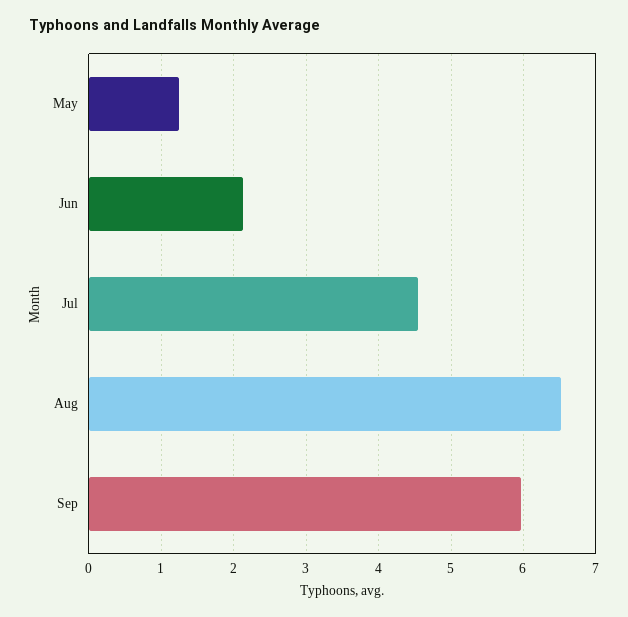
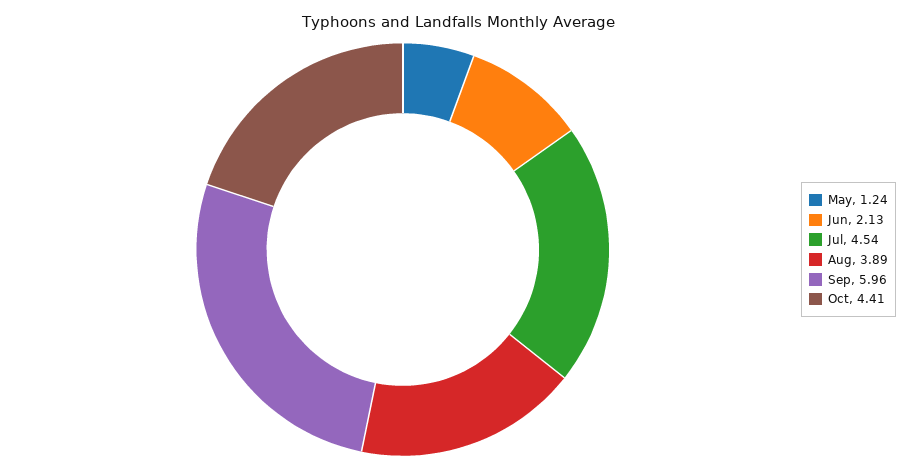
Aug: 6.5 -> 3.89
Oct: none -> 4.41

